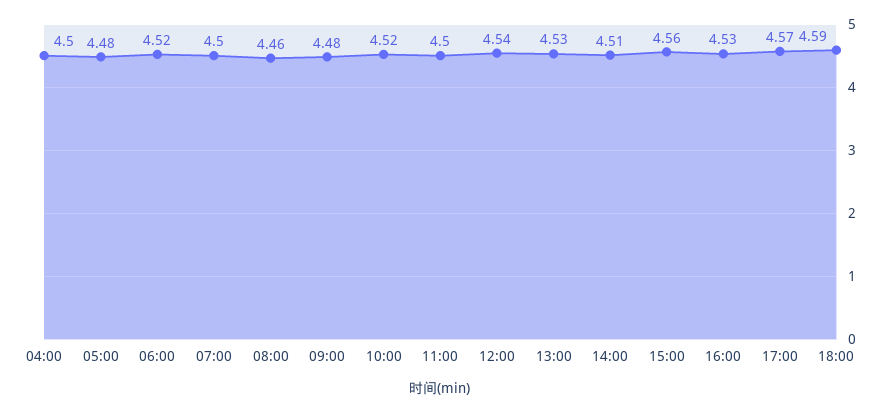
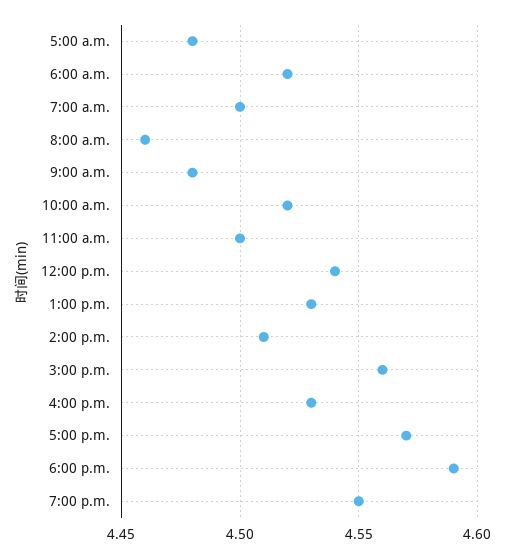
04:00: 4.5 -> none
7:00 p.m.: none -> 4.55

